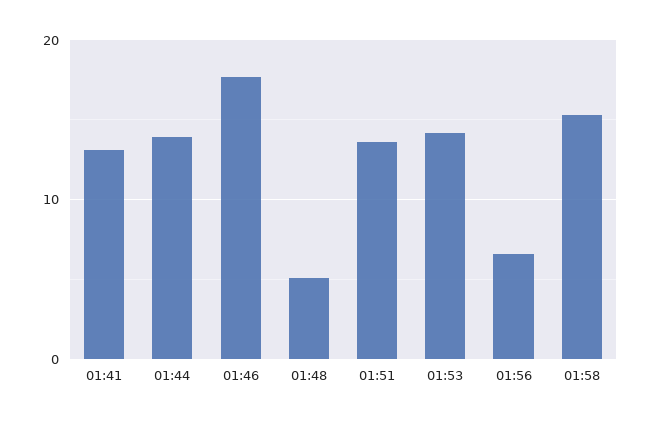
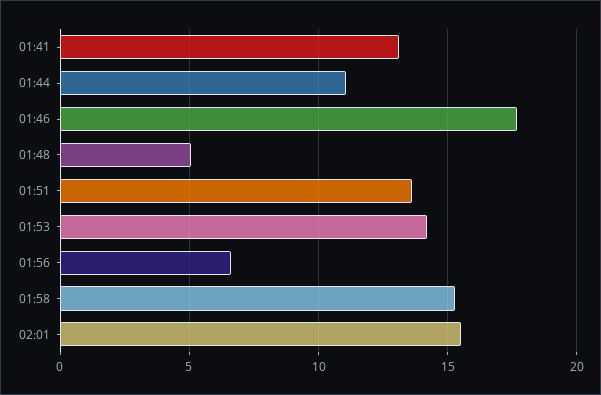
01:44: 14 -> 11
02:01: none -> 15.5

